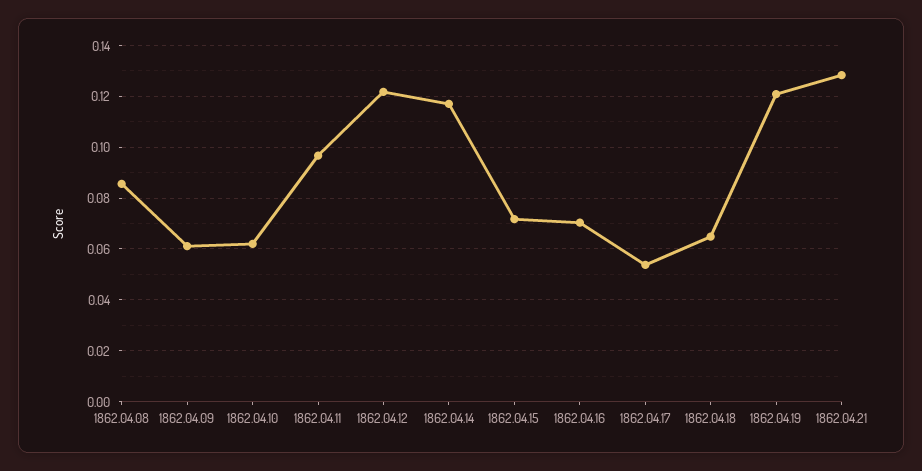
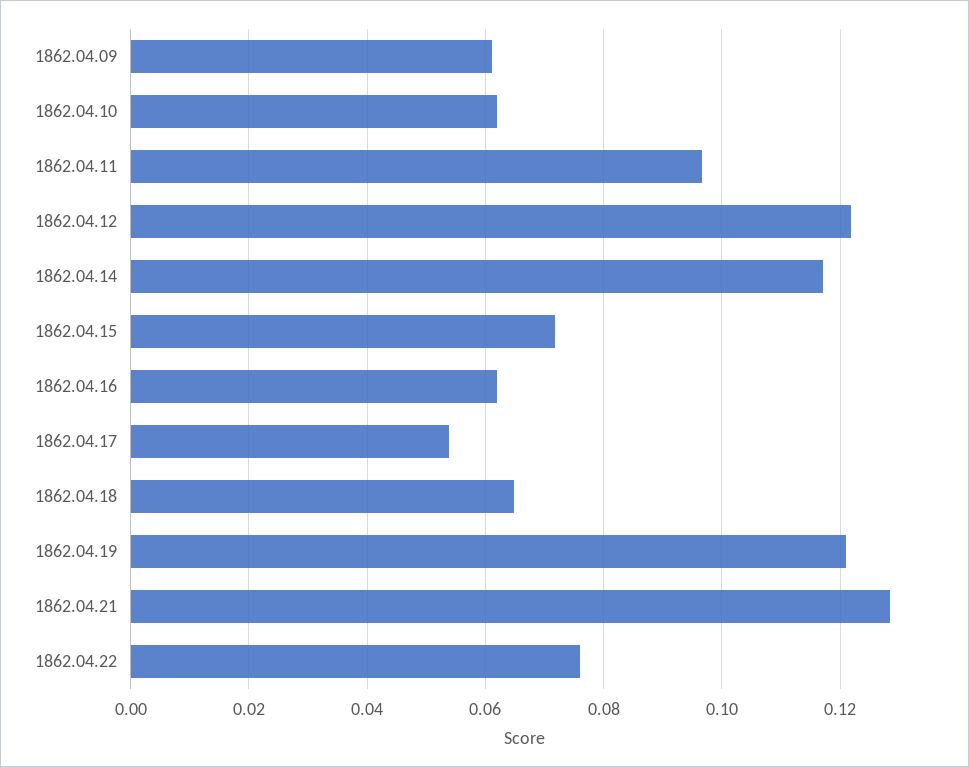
1862.04.08: 0.085 -> none
1862.04.16: 0.07 -> 0.062
1862.04.22: none -> 0.076

